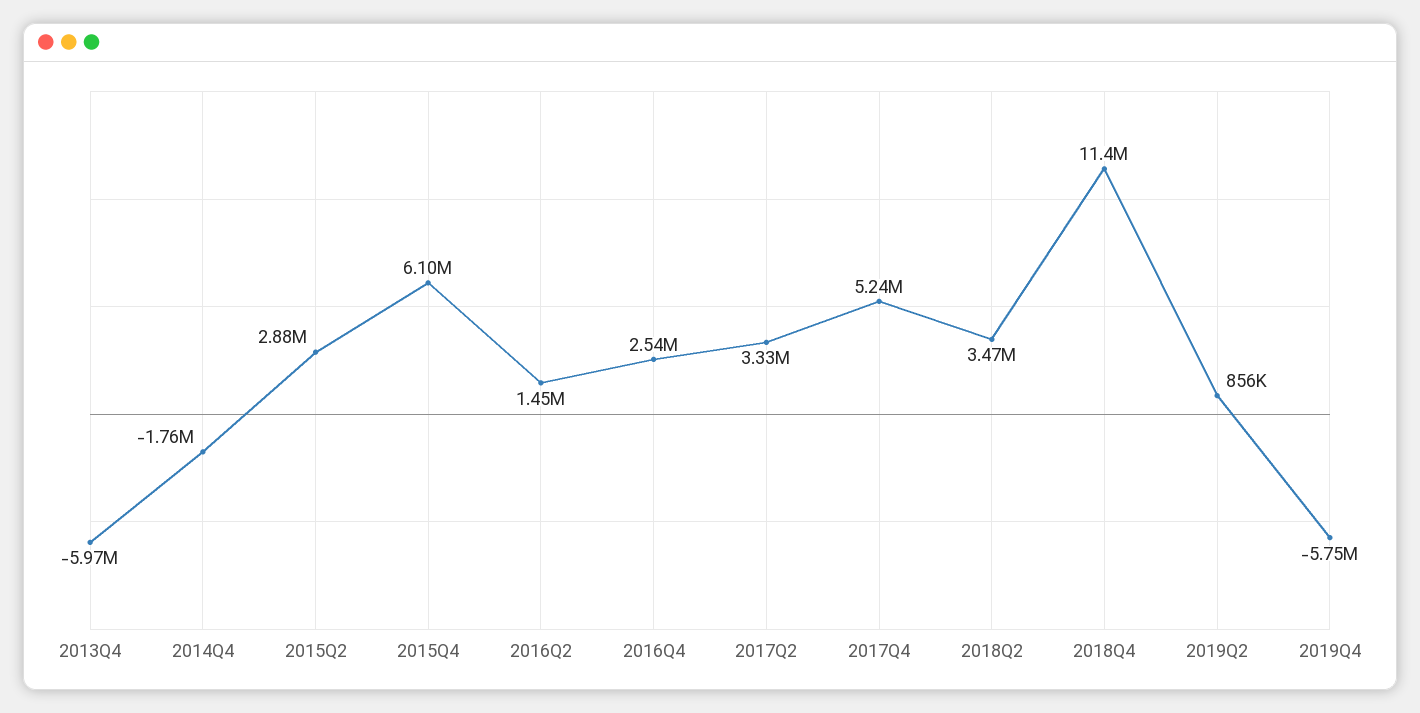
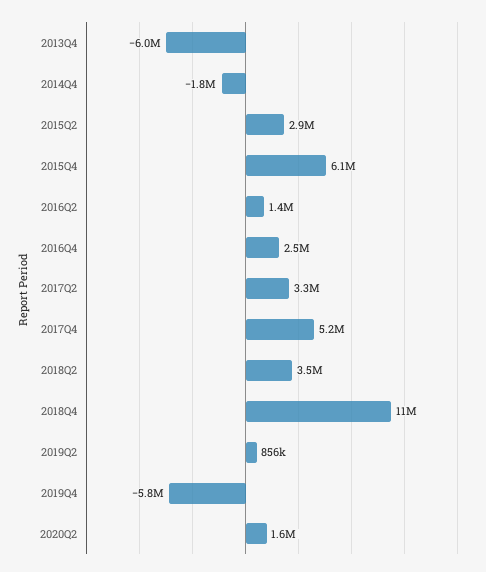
2020Q2: none -> 1600000

